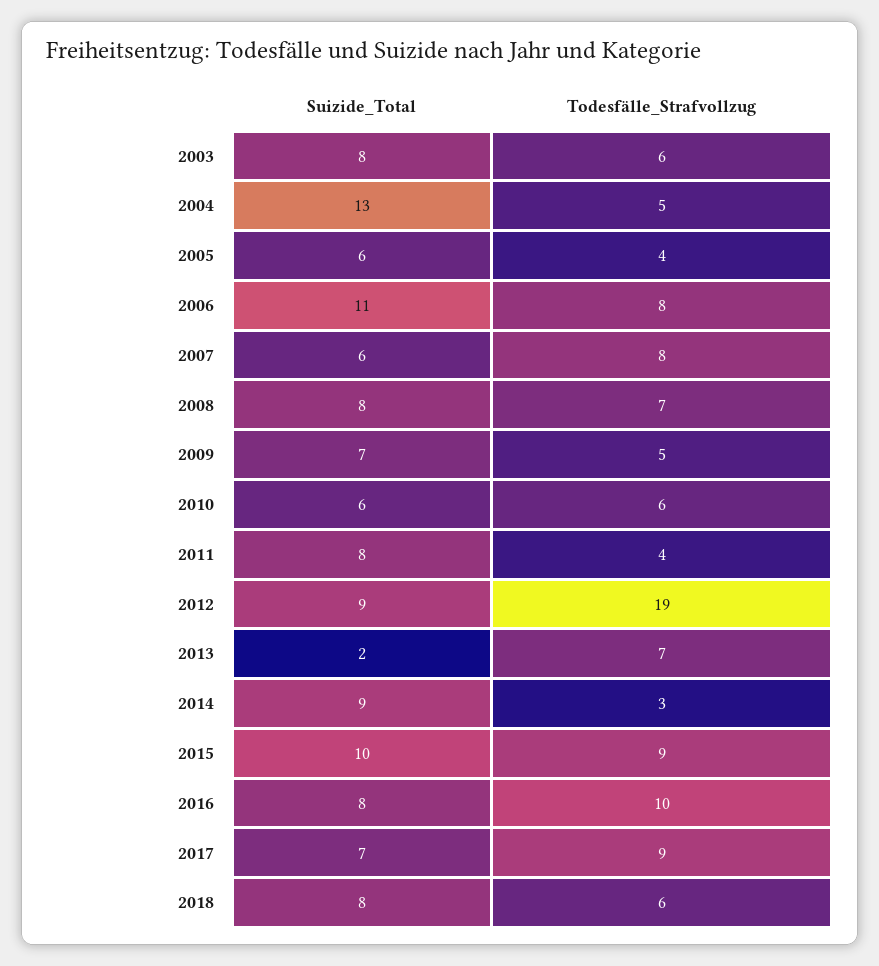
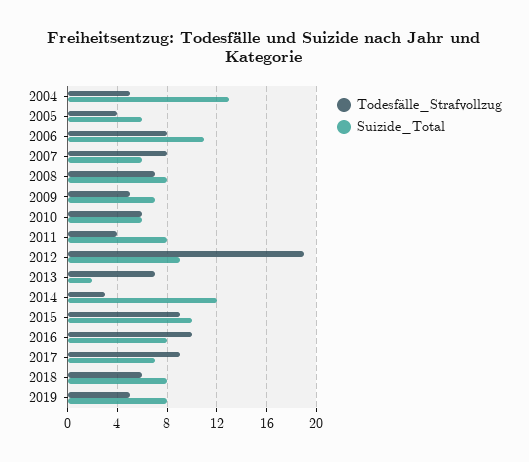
Suizide_Total, 2003: 8 -> none
Todesfälle_Strafvollzug, 2003: 6 -> none
Suizide_Total, 2014: 9 -> 12
Todesfälle_Strafvollzug, 2019: none -> 5
Suizide_Total, 2019: none -> 8

